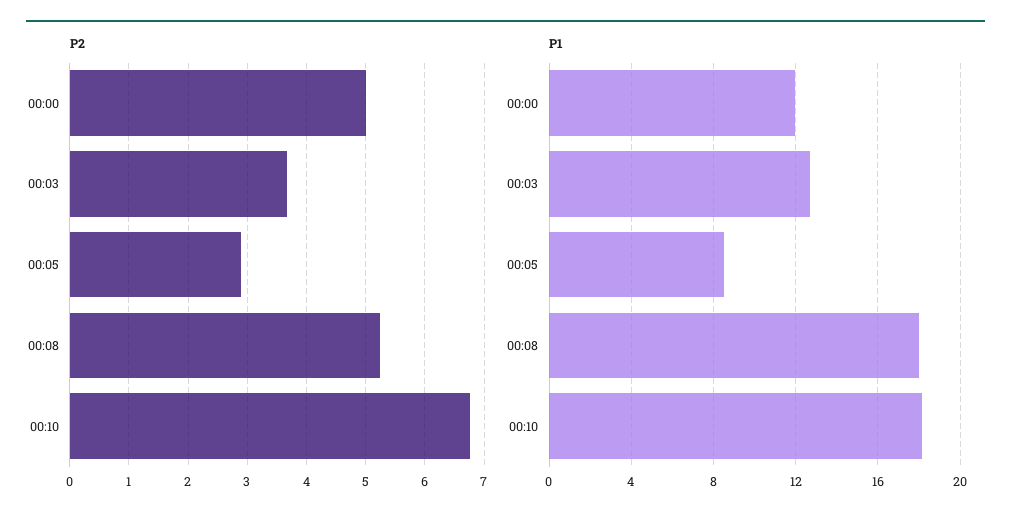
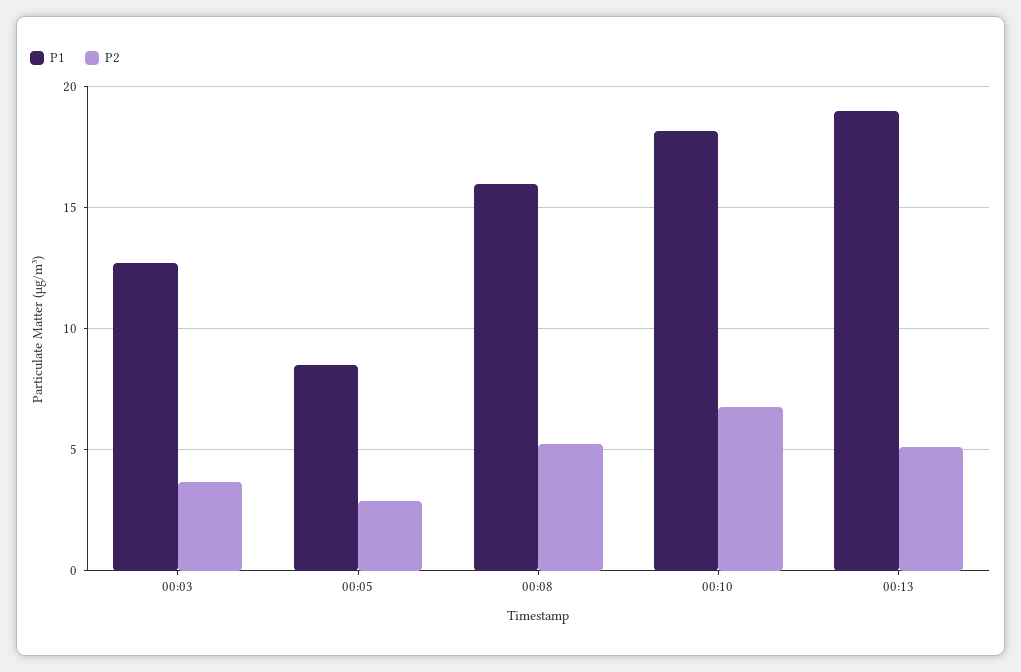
P2, 00:00: 5 -> none
P1, 00:00: 12 -> none
P1, 00:08: 18 -> 16
P1, 00:13: none -> 19
P2, 00:13: none -> 5

